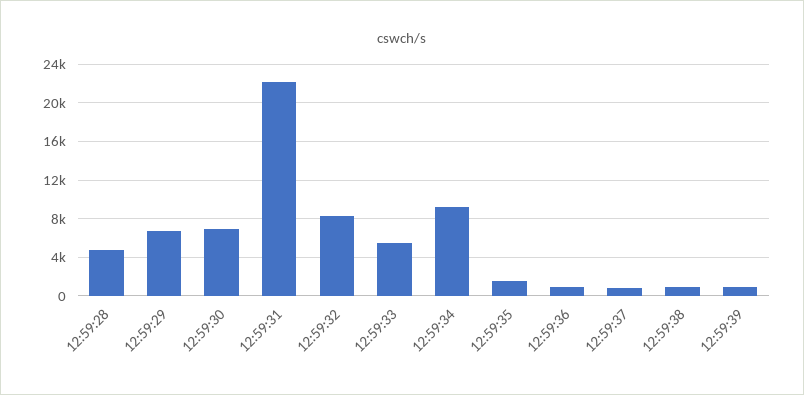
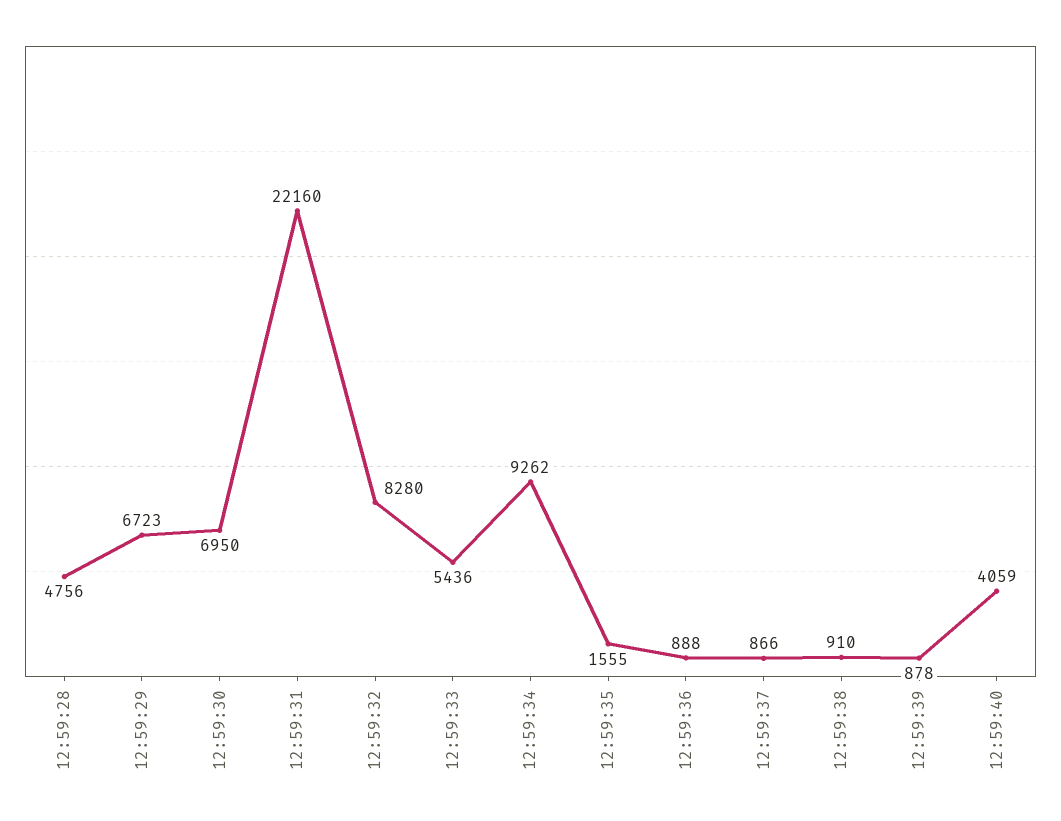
12:59:40: none -> 4059

